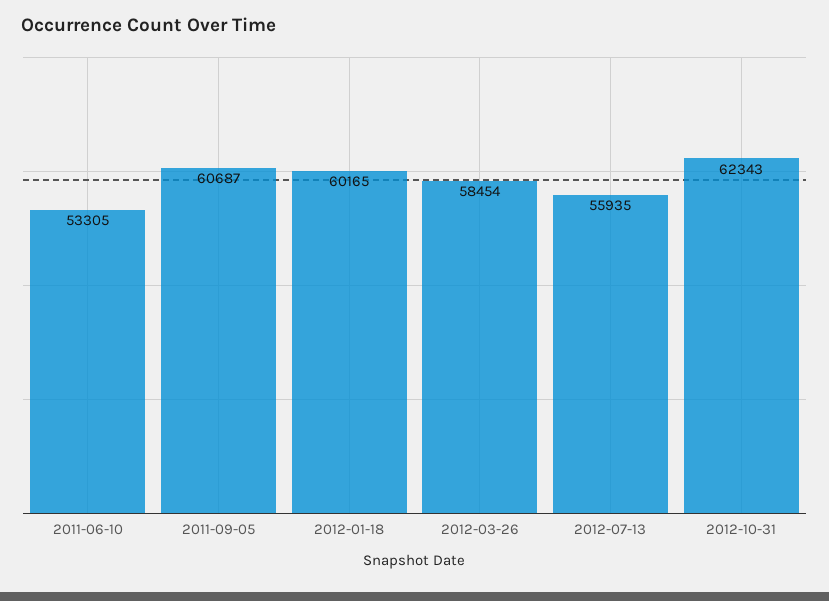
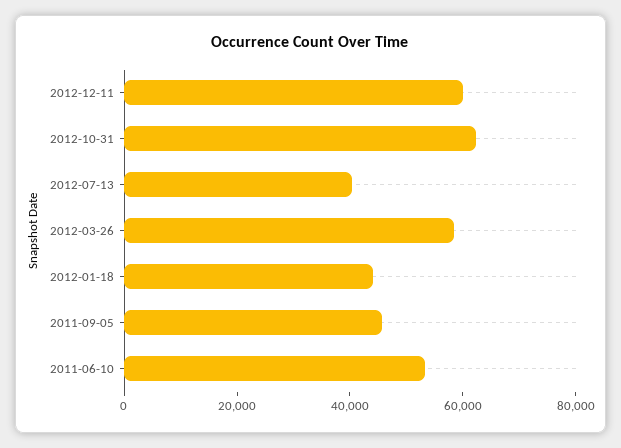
2011-09-05: 60687 -> 45000
2012-01-18: 60165 -> 45000
2012-07-13: 55935 -> 40000
2012-12-11: none -> 60000

